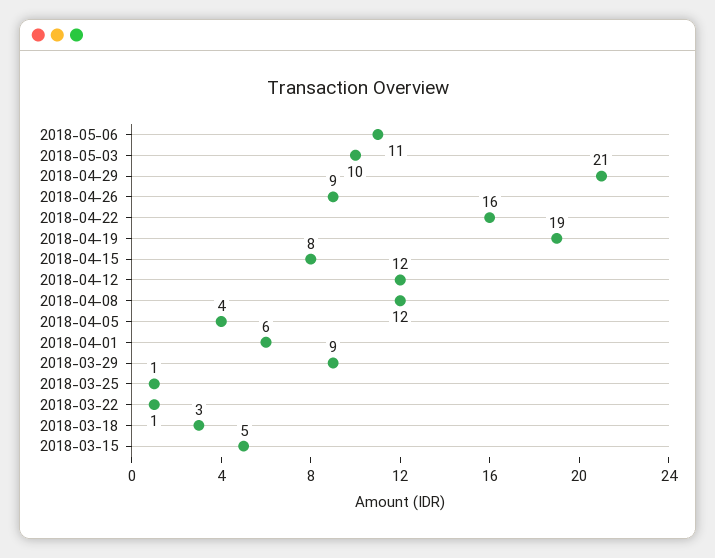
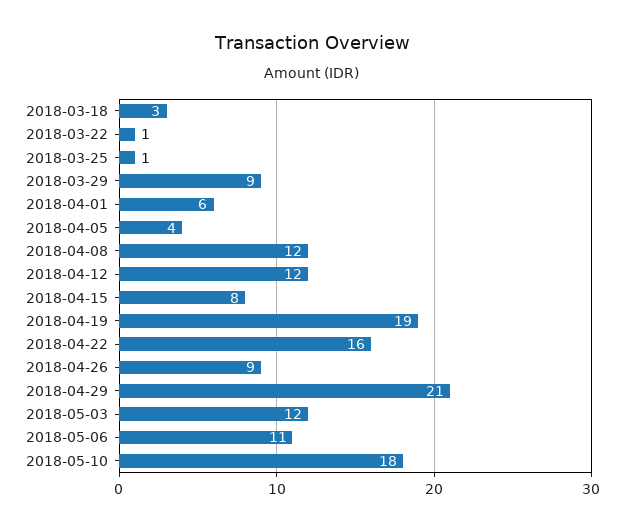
2018-05-03: 10 -> 12
2018-03-15: 5 -> none
2018-05-10: none -> 18

